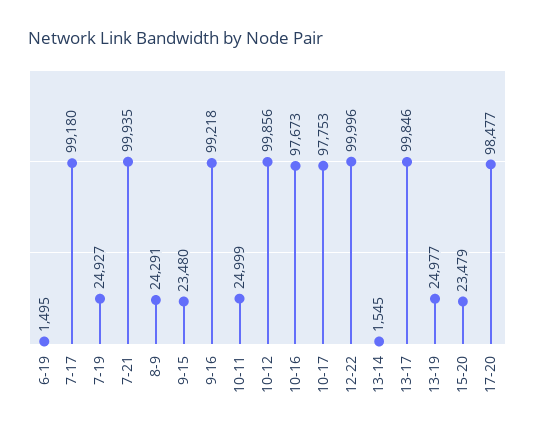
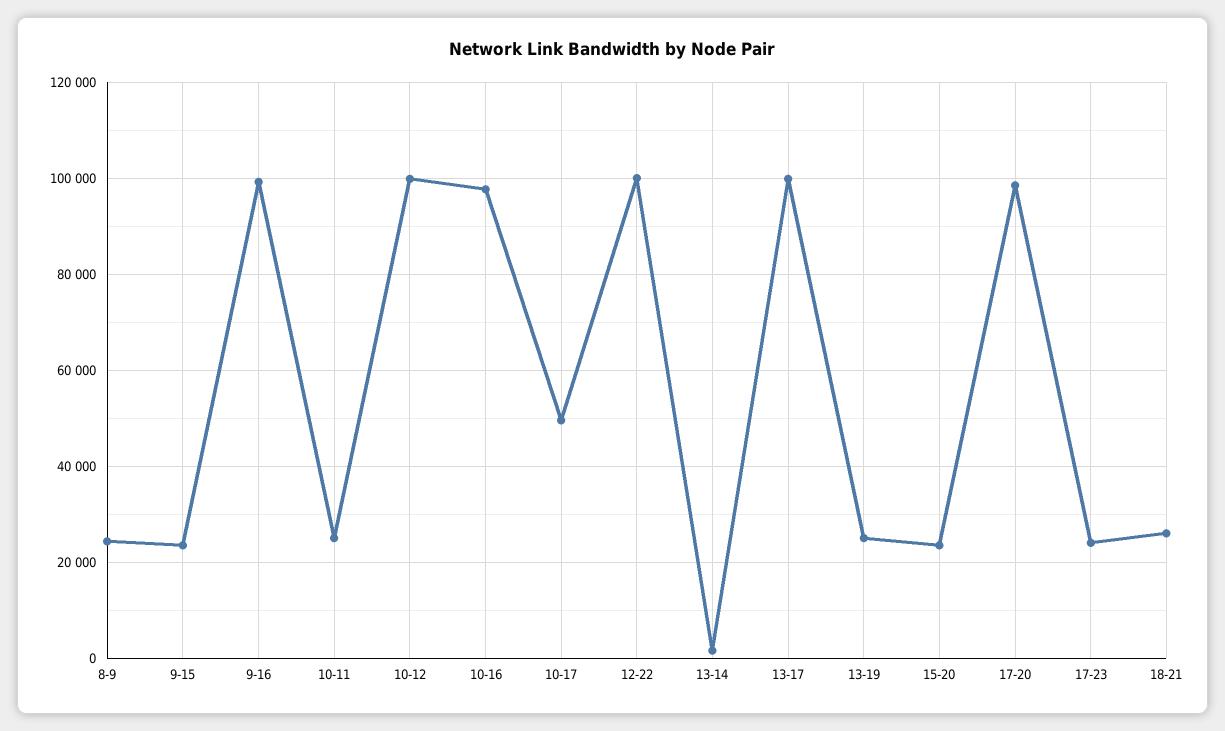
6-19: 1495 -> none
7-17: 99180 -> none
7-19: 24927 -> none
7-21: 99935 -> none
10-17: 97753 -> 50000
17-23: none -> 24000
18-21: none -> 26000

